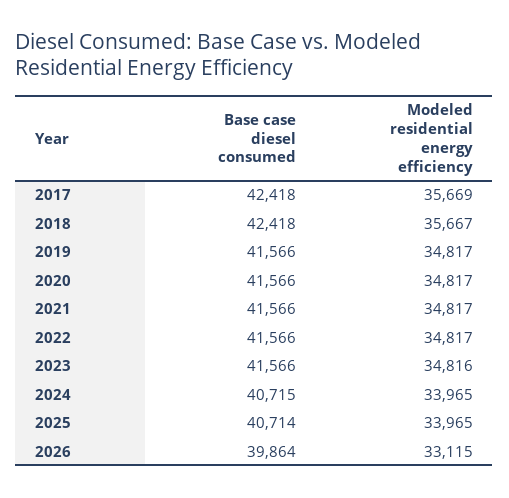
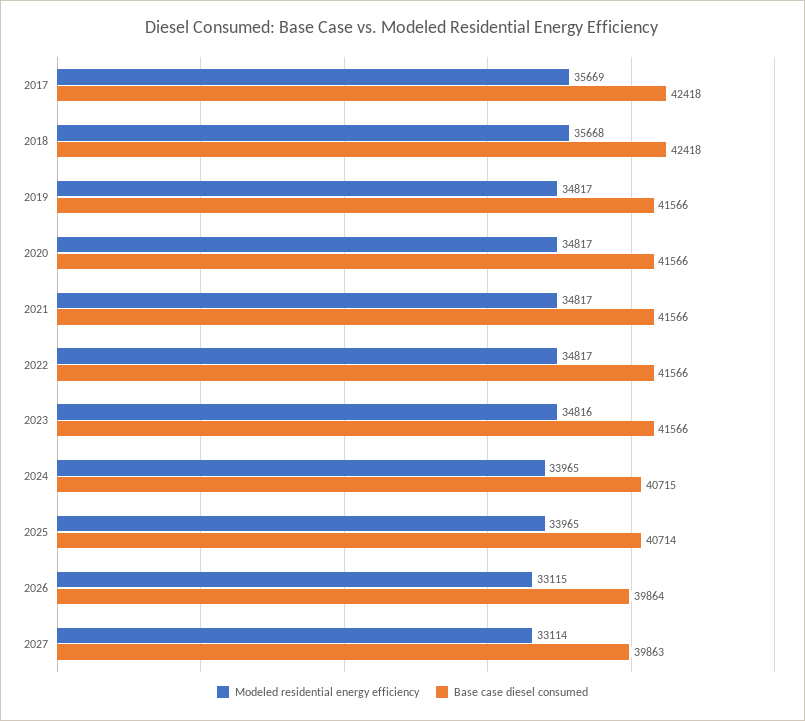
Modeled residential energy efficiency, 2018: 35667 -> 35668
Modeled residential energy efficiency, 2027: none -> 33114
Base case diesel consumed, 2027: none -> 39863

